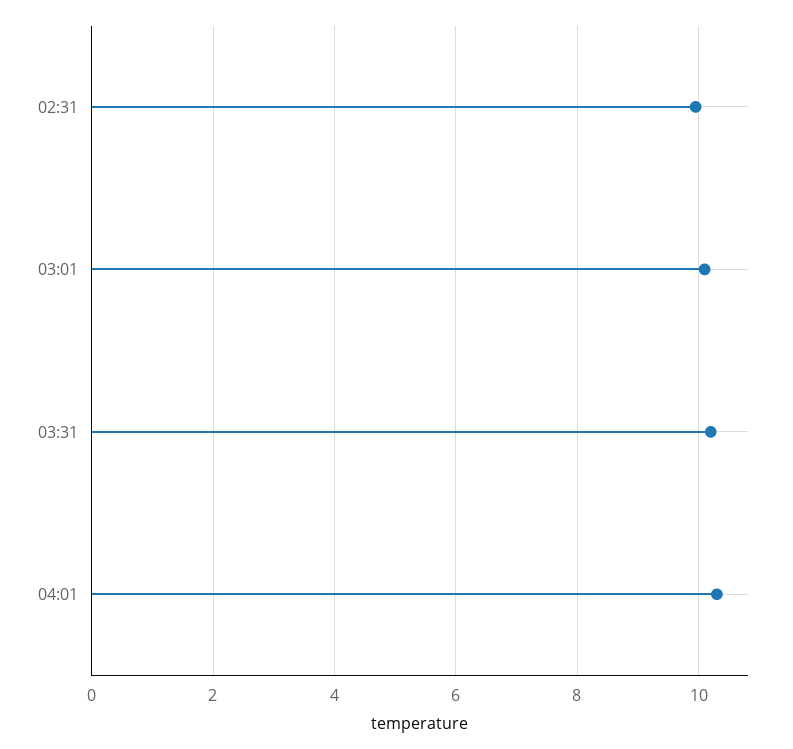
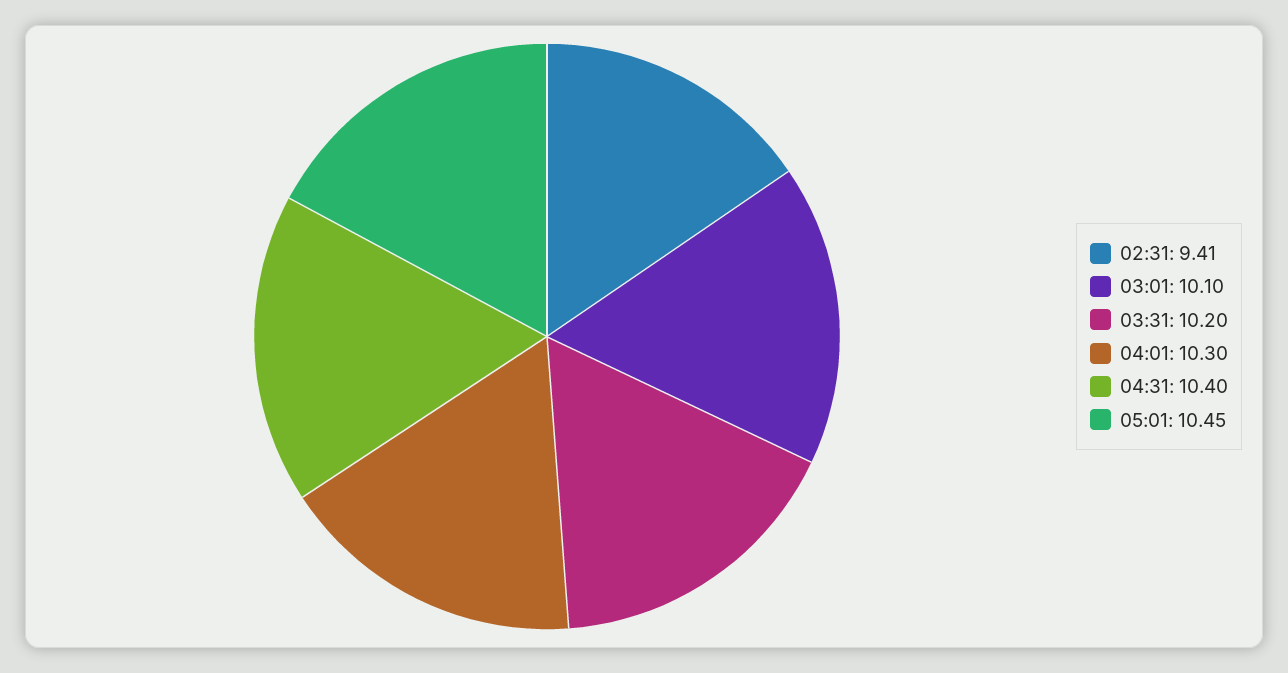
02:31: 10 -> 9.41
04:31: none -> 10.4
05:01: none -> 10.45

